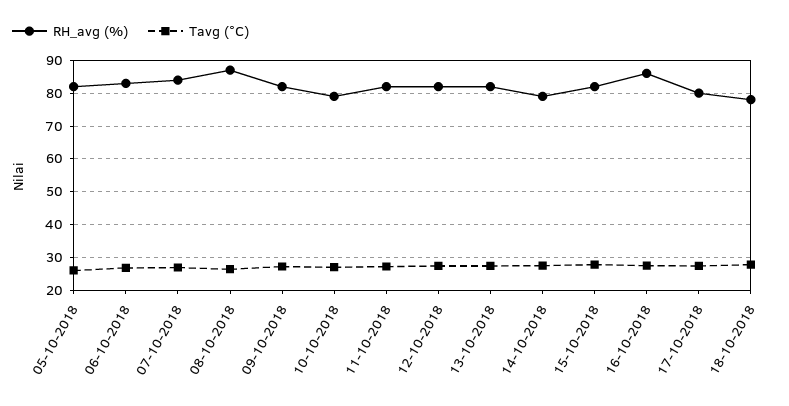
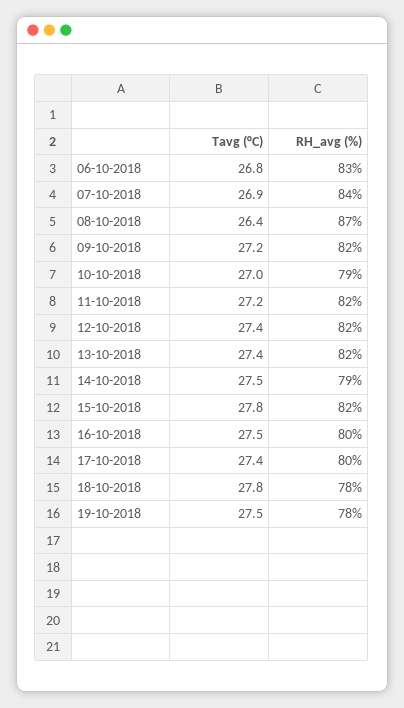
RH_avg (%), 05-10-2018: 82 -> none
Tavg (°C), 05-10-2018: 26 -> none
RH_avg (%), 16-10-2018: 86 -> 80
Tavg (°C), 19-10-2018: none -> 27.5
RH_avg (%), 19-10-2018: none -> 78

